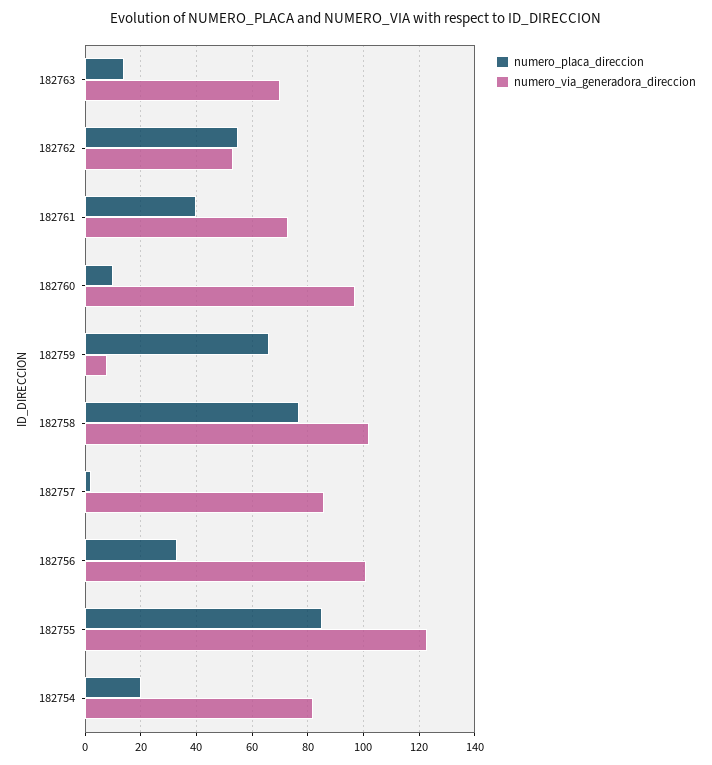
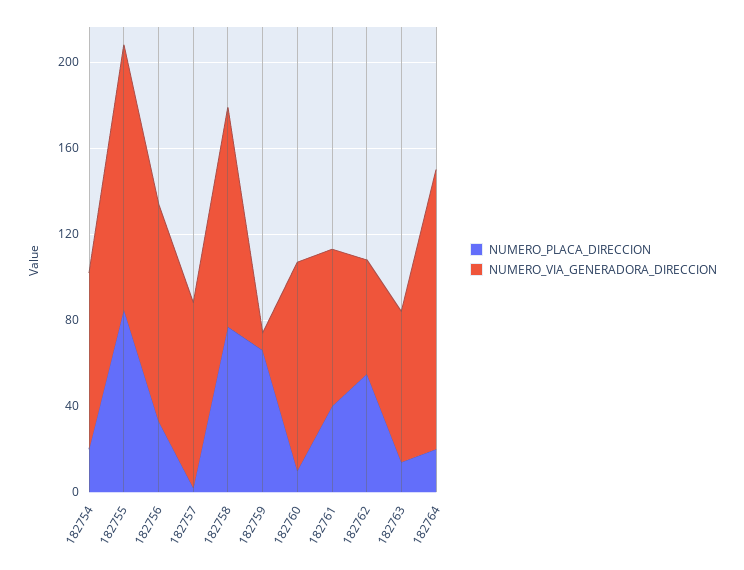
numero_placa_direccion, 182764: none -> 20
numero_via_generadora_direccion, 182764: none -> 130

